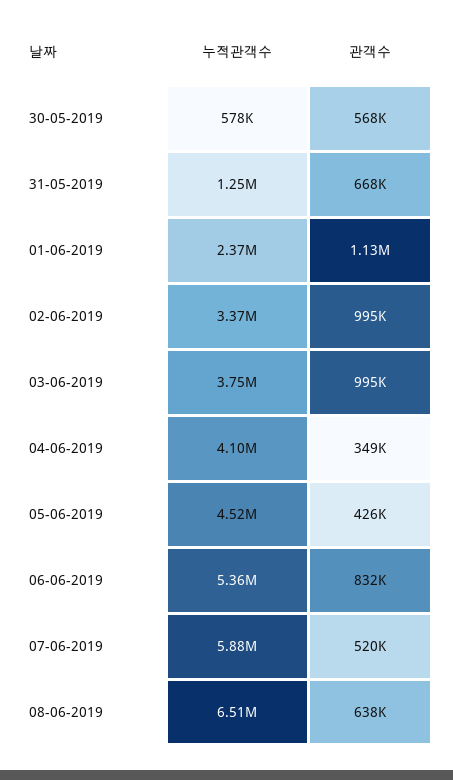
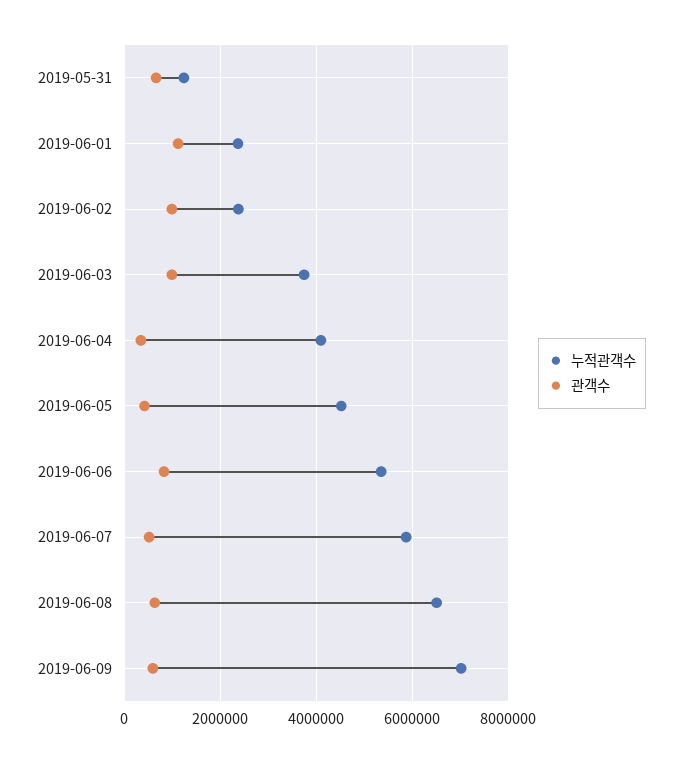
누적관객수, 30-05-2019: 578000 -> none
관객수, 30-05-2019: 568000 -> none
누적관객수, 02-06-2019: 3370000 -> 2400000
누적관객수, 2019-06-09: none -> 7000000
관객수, 2019-06-09: none -> 600000

